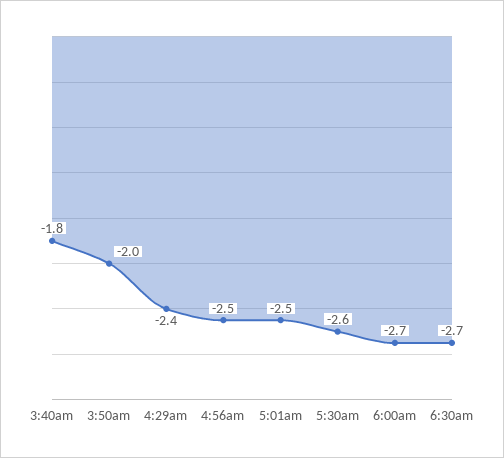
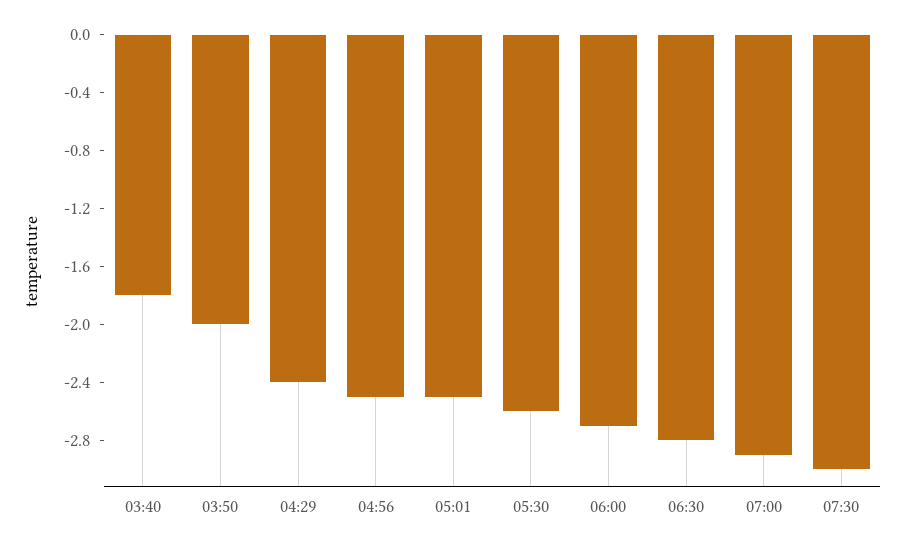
6:30am: -2.7 -> -2.8
07:00: none -> -2.9
07:30: none -> -3

